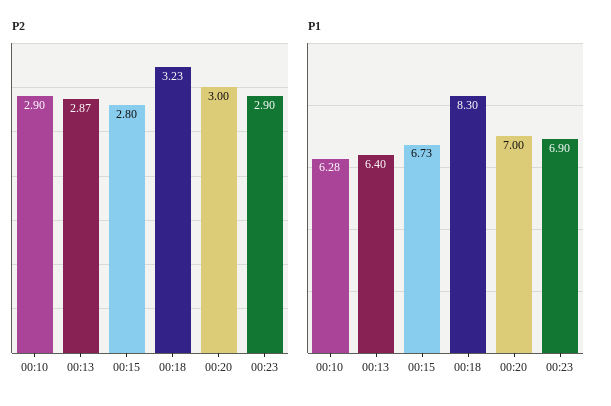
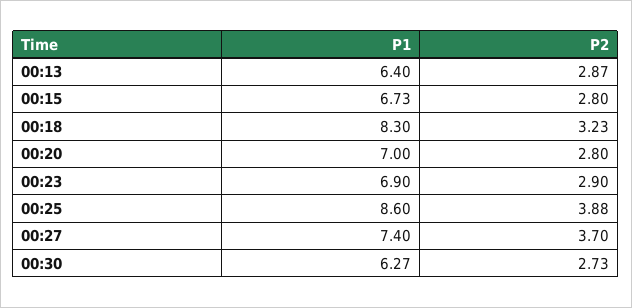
P2, 00:10: 2.9 -> none
P2, 00:20: 3 -> 2.8
P1, 00:10: 6.28 -> none
P1, 00:25: none -> 8.6
P2, 00:25: none -> 3.88
P1, 00:27: none -> 7.4
P2, 00:27: none -> 3.7
P1, 00:30: none -> 6.27
P2, 00:30: none -> 2.73

